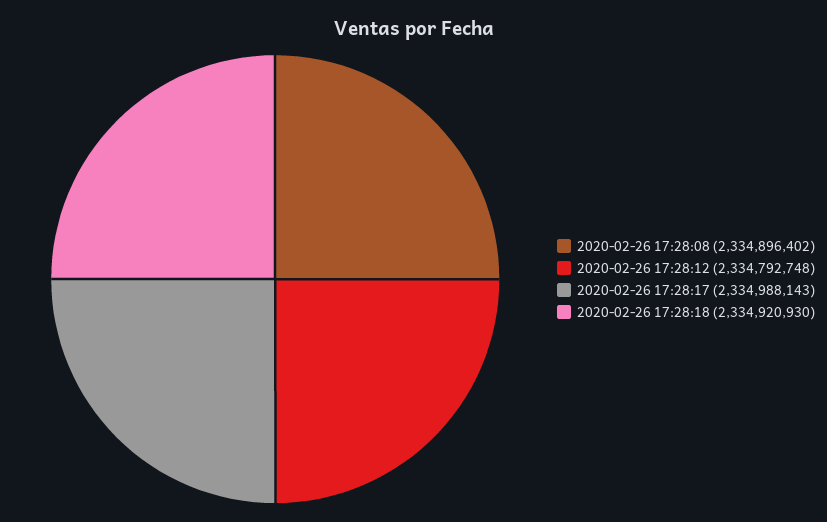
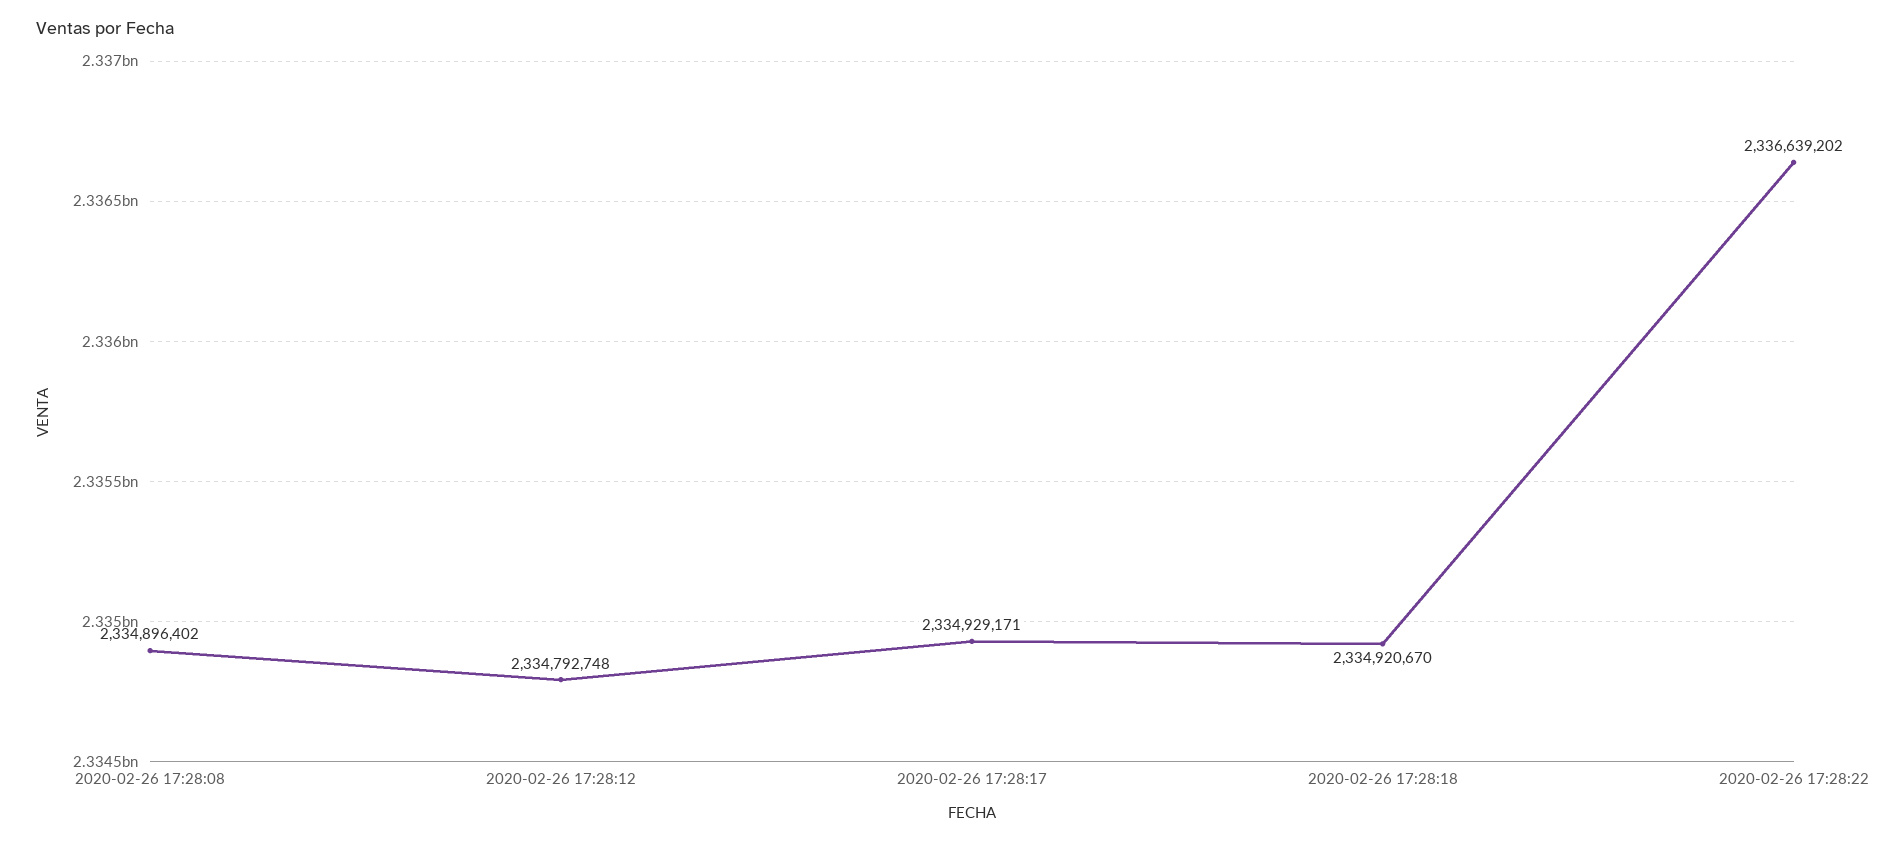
2020-02-26 17:28:17: 2334988143 -> 2334929171
2020-02-26 17:28:18: 2334920930 -> 2334920670
2020-02-26 17:28:22: none -> 2336639202

